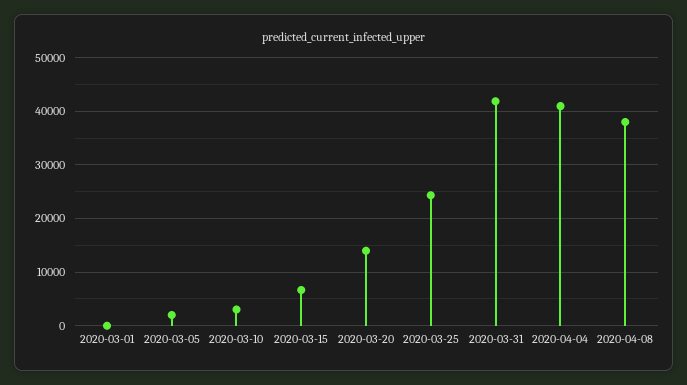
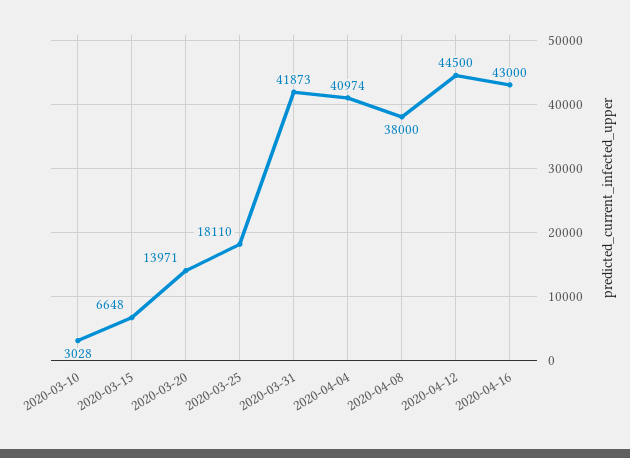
2020-03-01: 0 -> none
2020-03-05: 2000 -> none
2020-03-25: 24000 -> 18110
2020-04-12: none -> 44500
2020-04-16: none -> 43000

